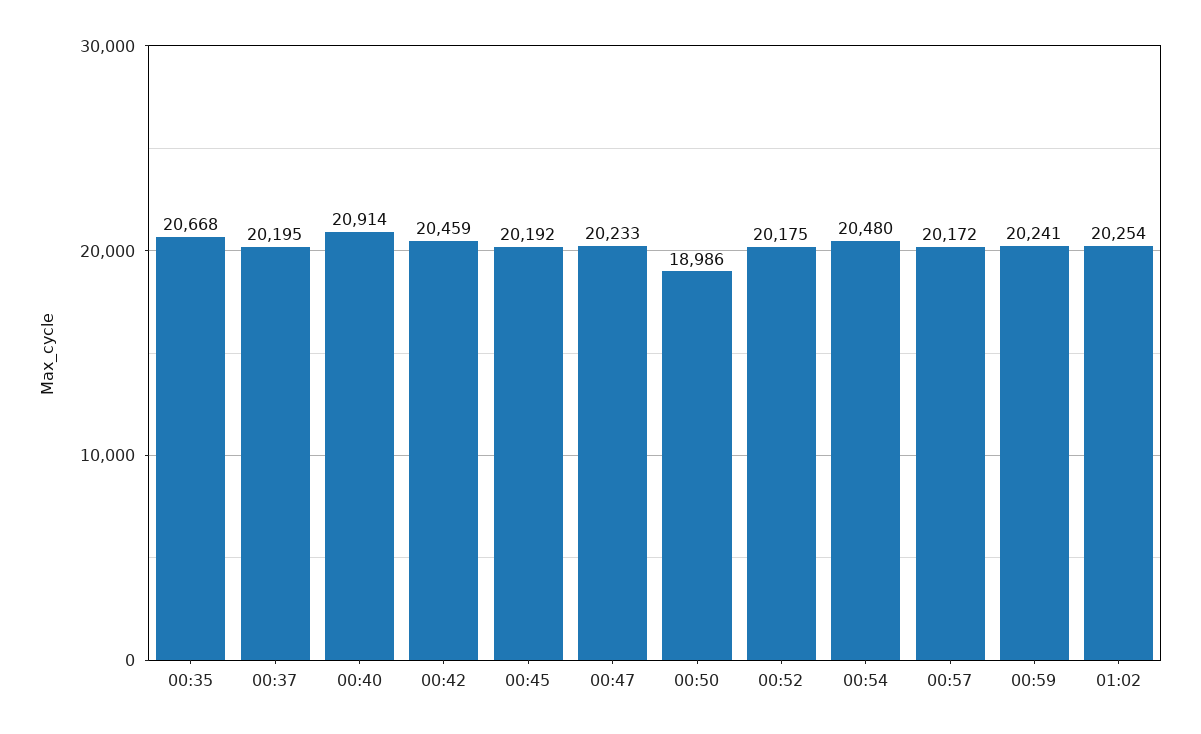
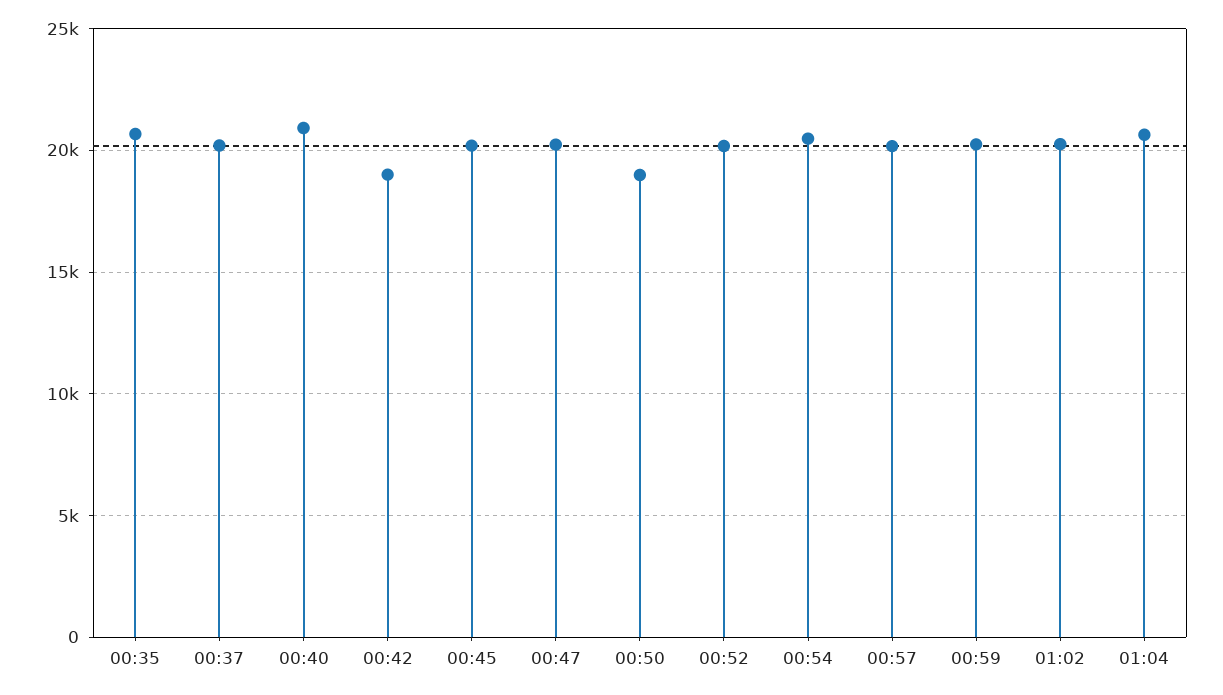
00:42: 20459 -> 19000
01:04: none -> 20500

